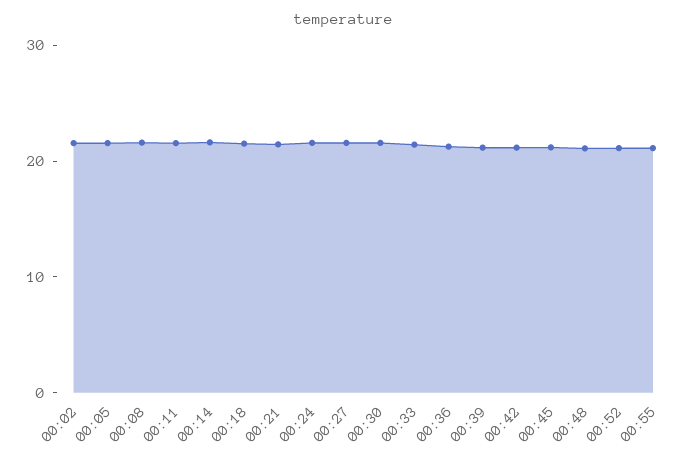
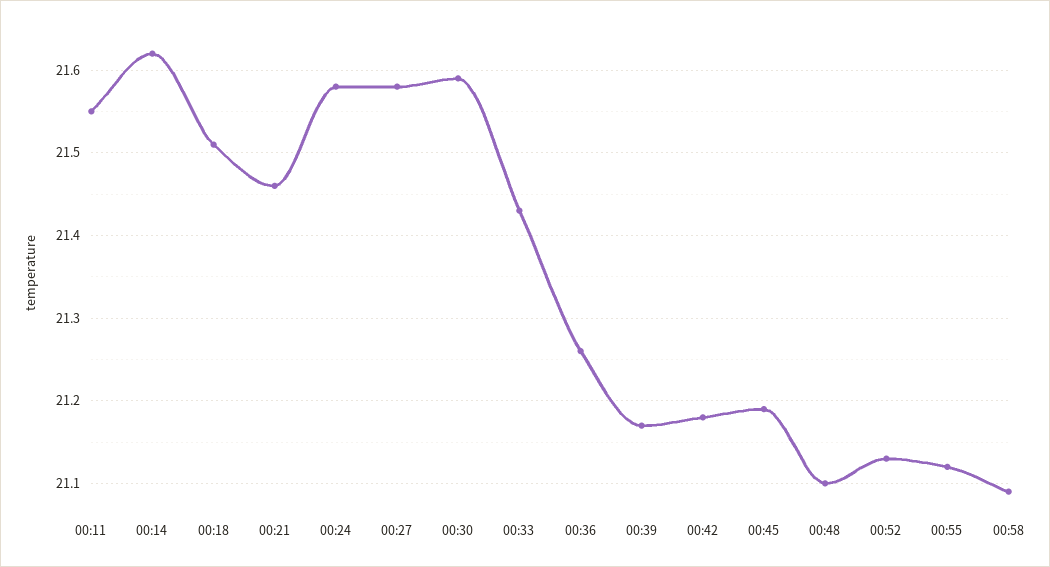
00:02: 22 -> none
00:05: 22 -> none
00:08: 22 -> none
00:58: none -> 21.09

